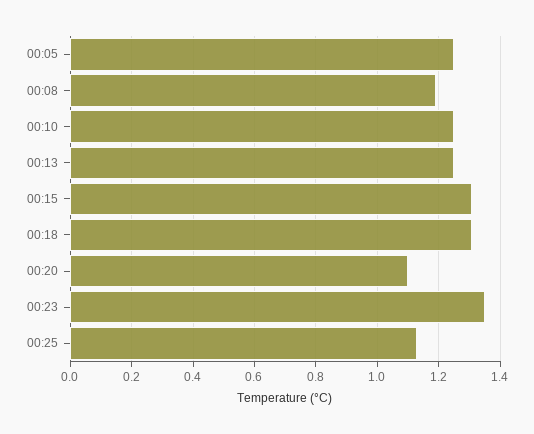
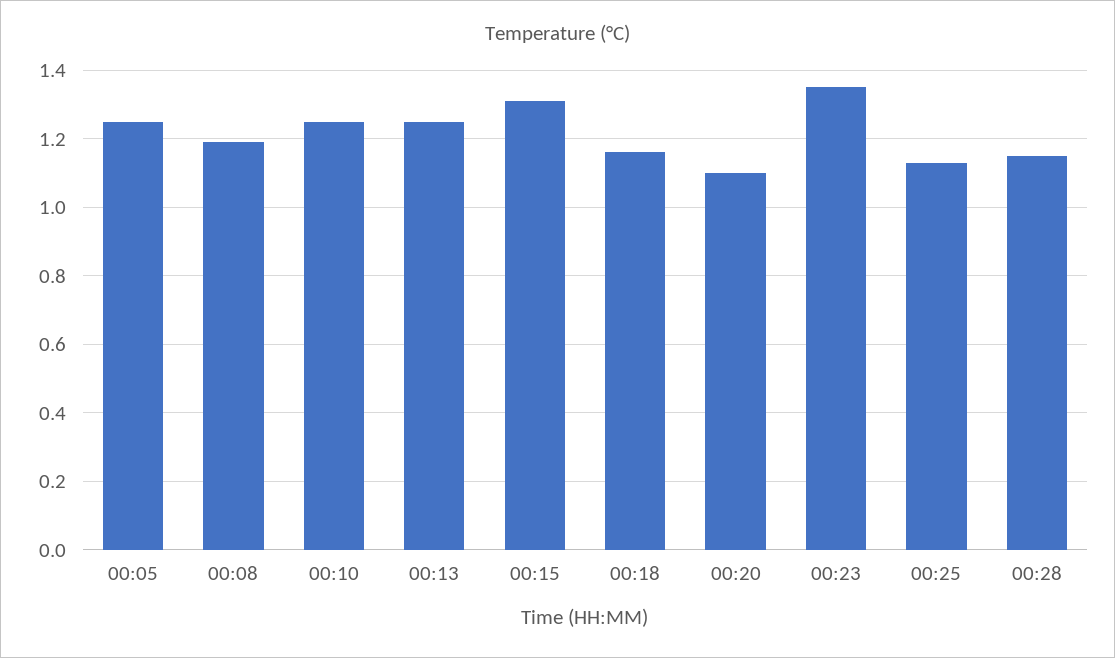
00:18: 1.3 -> 1.15
00:28: none -> 1.15

